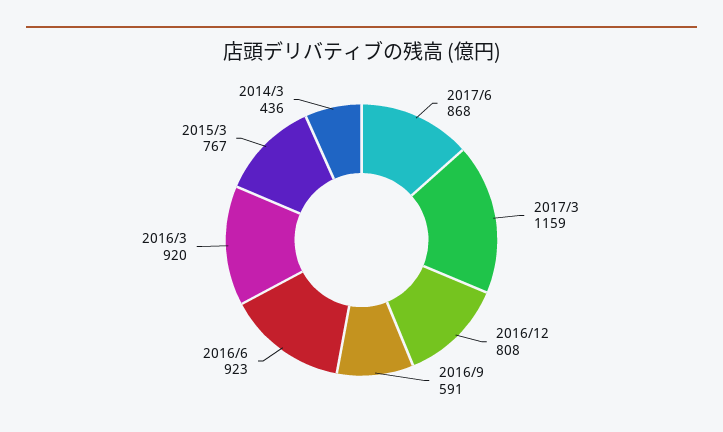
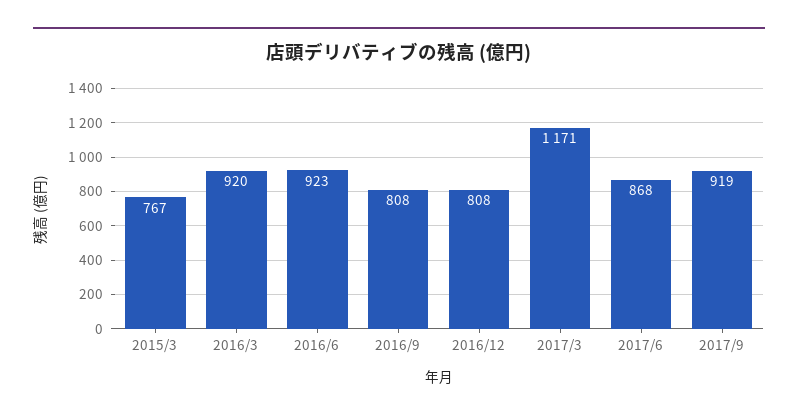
2017/3: 1159 -> 1171
2016/9: 591 -> 808
2014/3: 436 -> none
2017/9: none -> 919

